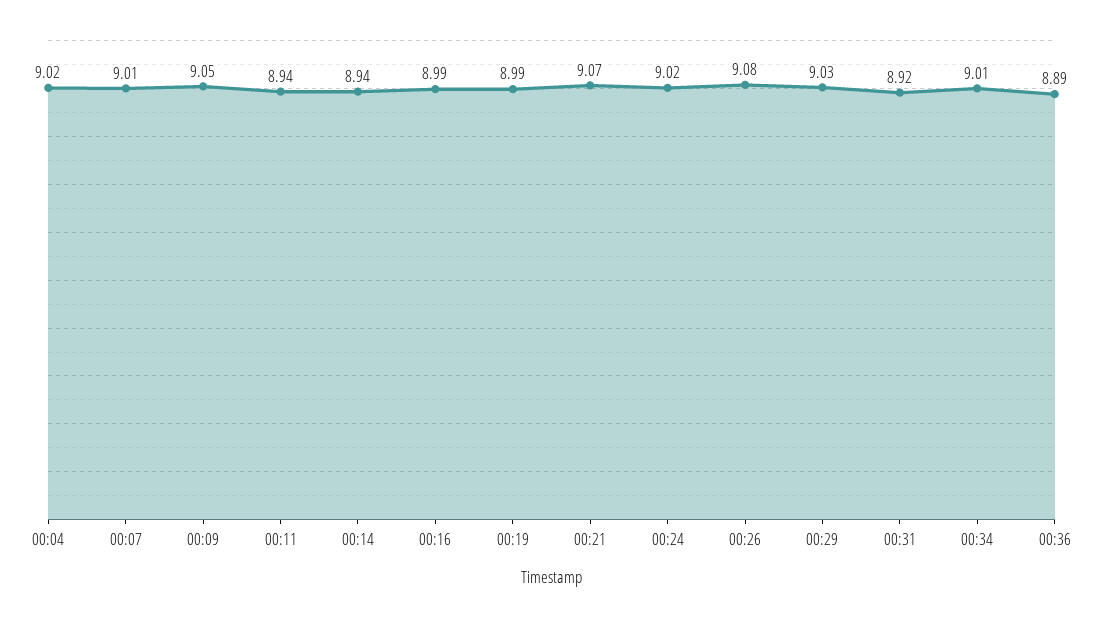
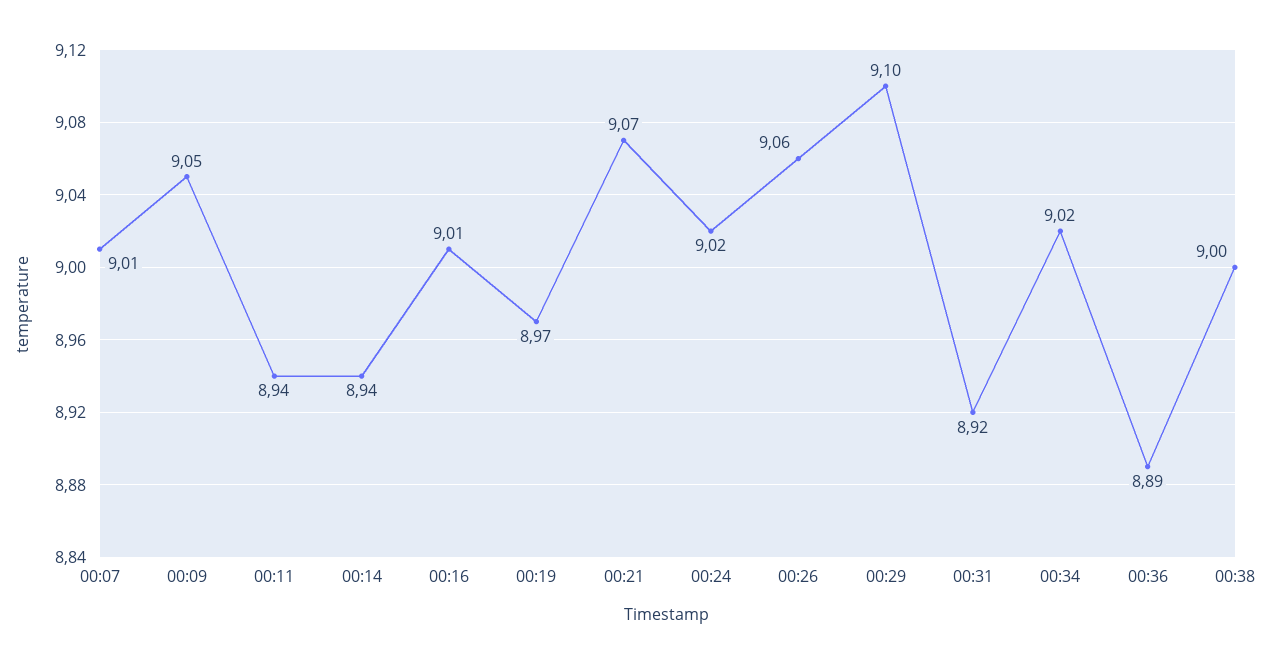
00:04: 9.02 -> none
00:16: 8.99 -> 9.01
00:19: 8.99 -> 8.97
00:26: 9.08 -> 9.06
00:29: 9.03 -> 9.1
00:34: 9.01 -> 9.02
00:38: none -> 9

